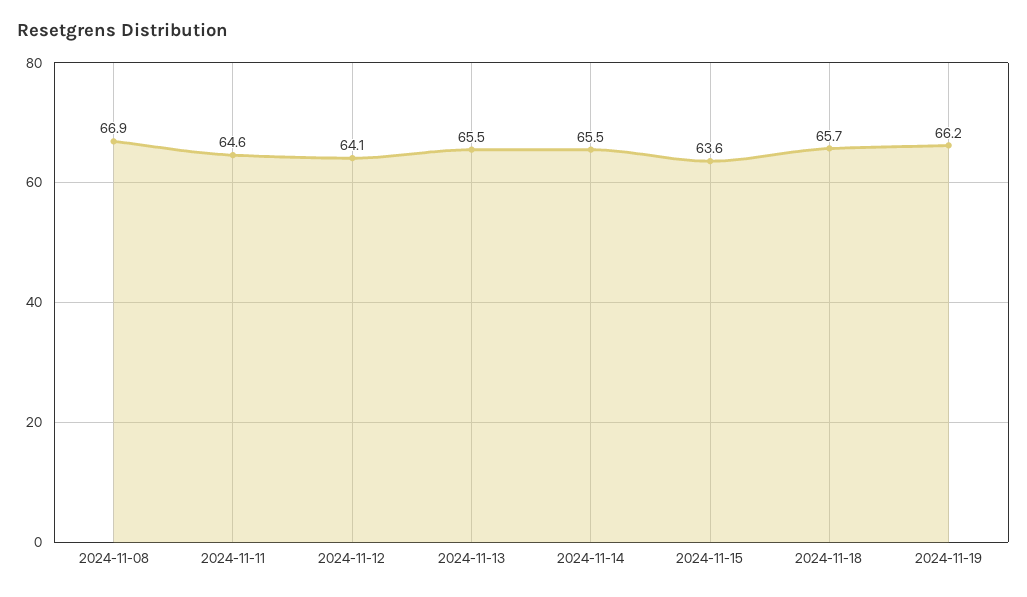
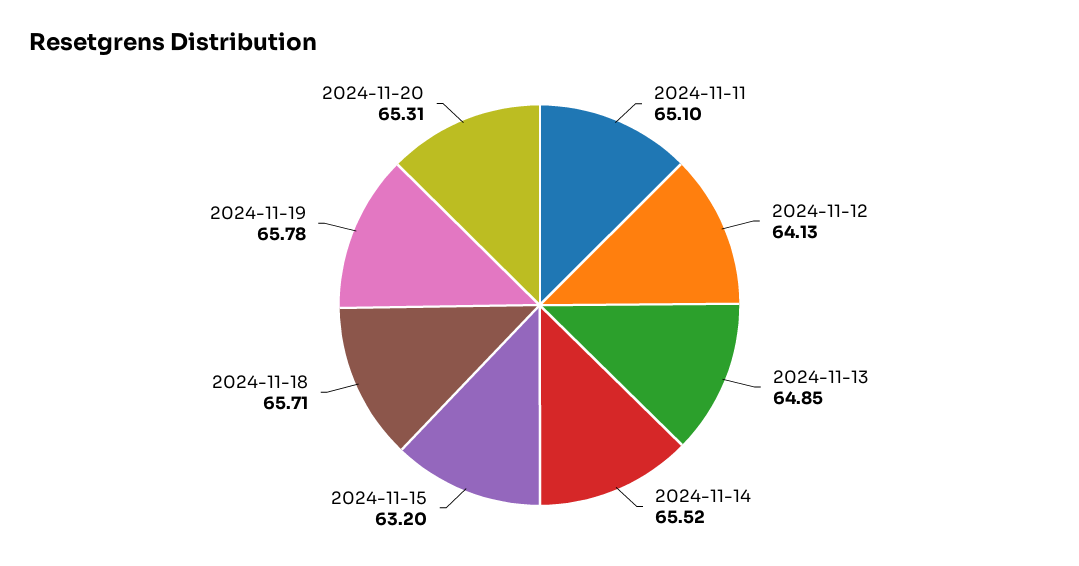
2024-11-08: 66.9 -> none
2024-11-11: 64.6 -> 65.1
2024-11-13: 65.5 -> 64.85
2024-11-15: 63.6 -> 63.2
2024-11-19: 66.2 -> 65.78
2024-11-20: none -> 65.31

